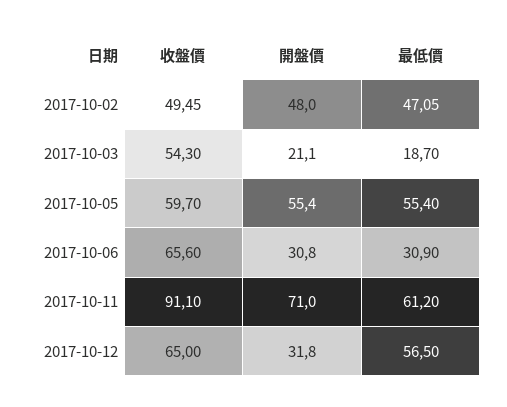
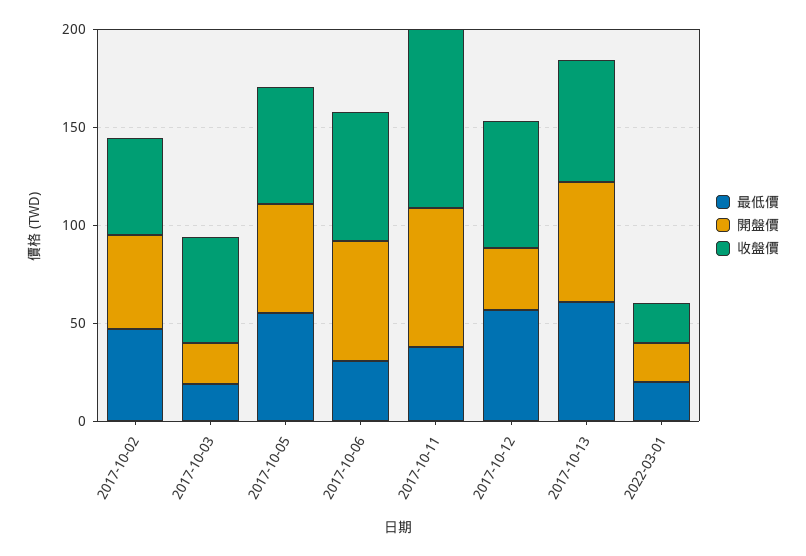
開盤價, 2017-10-06: 30.8 -> 60
最低價, 2017-10-11: 61.2 -> 40
最低價, 2017-10-13: none -> 60
開盤價, 2017-10-13: none -> 60
收盤價, 2017-10-13: none -> 60
最低價, 2022-03-01: none -> 20
開盤價, 2022-03-01: none -> 20
收盤價, 2022-03-01: none -> 20

